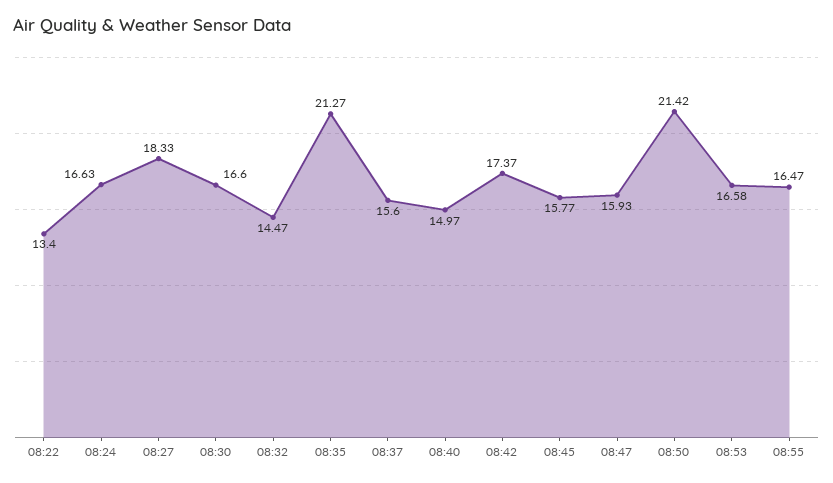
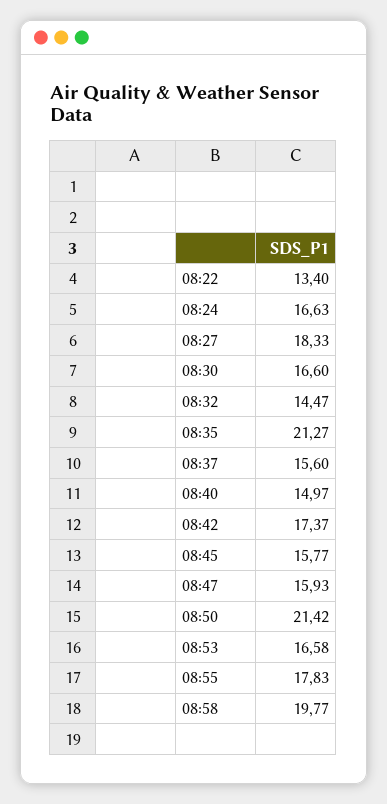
08:55: 16.47 -> 17.83
08:58: none -> 19.77

